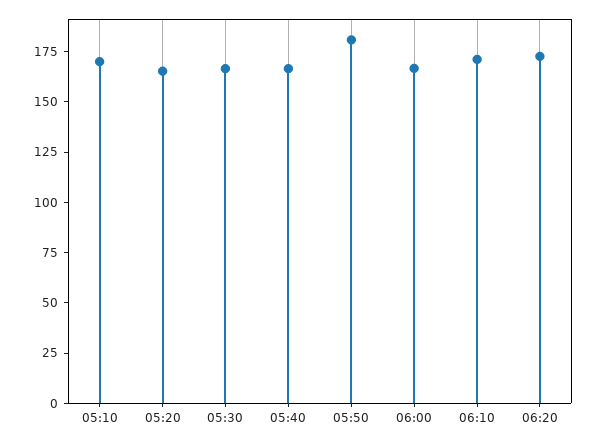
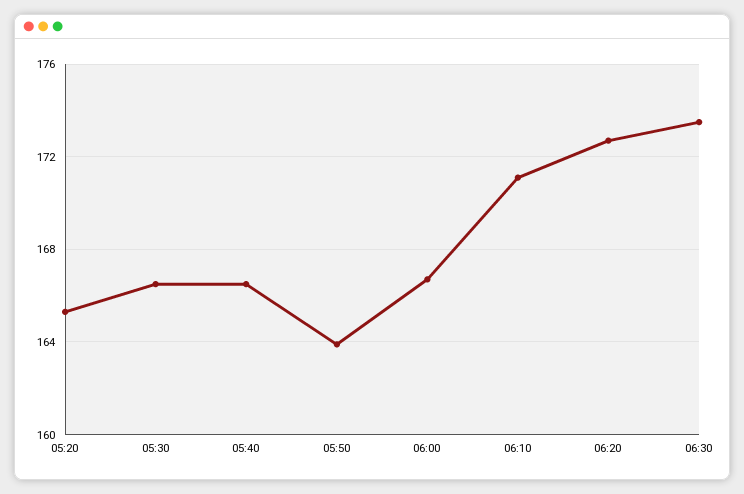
05:10: 170 -> none
05:50: 180 -> 164
06:30: none -> 173.5

